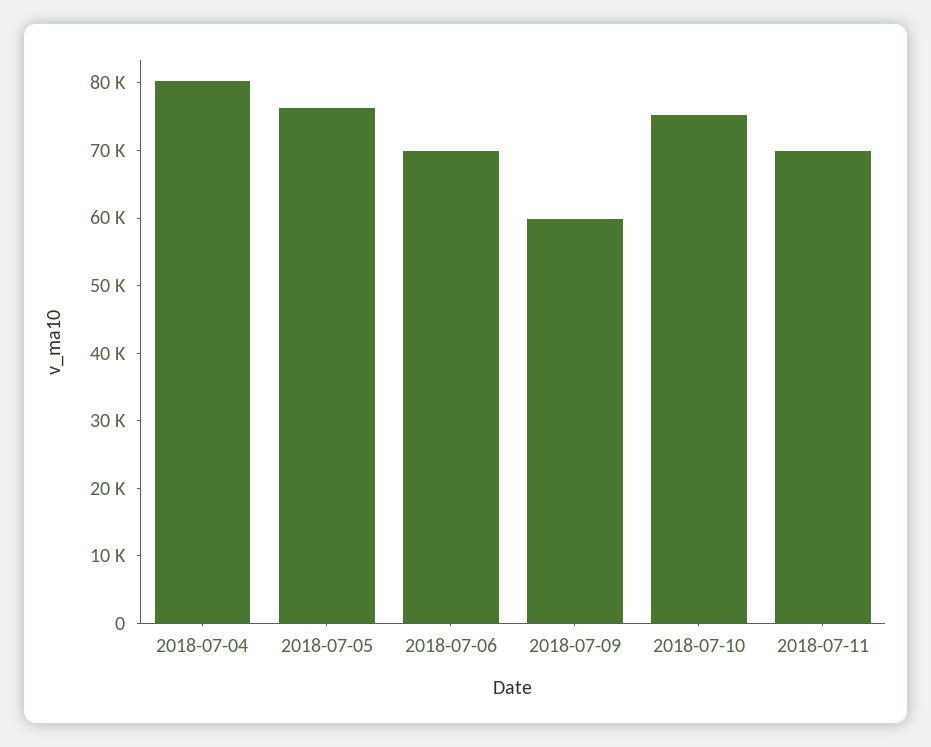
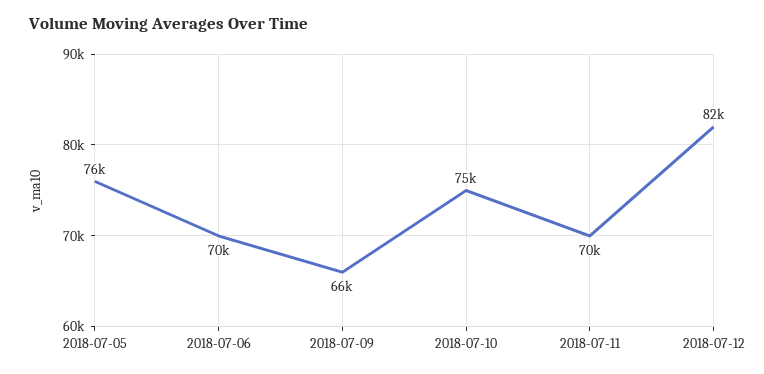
2018-07-04: 80000 -> none
2018-07-09: 60000 -> 66000
2018-07-12: none -> 82000

